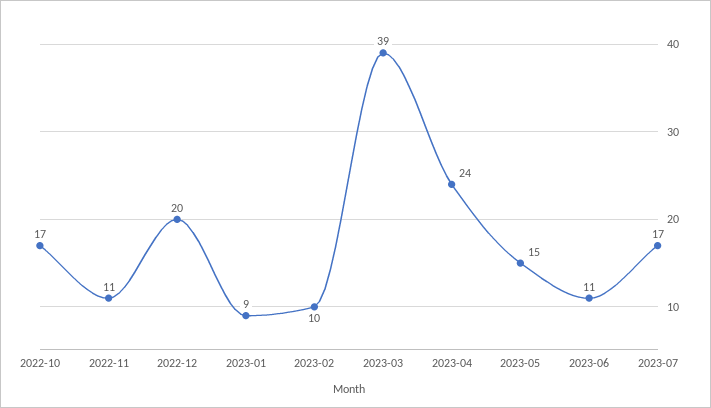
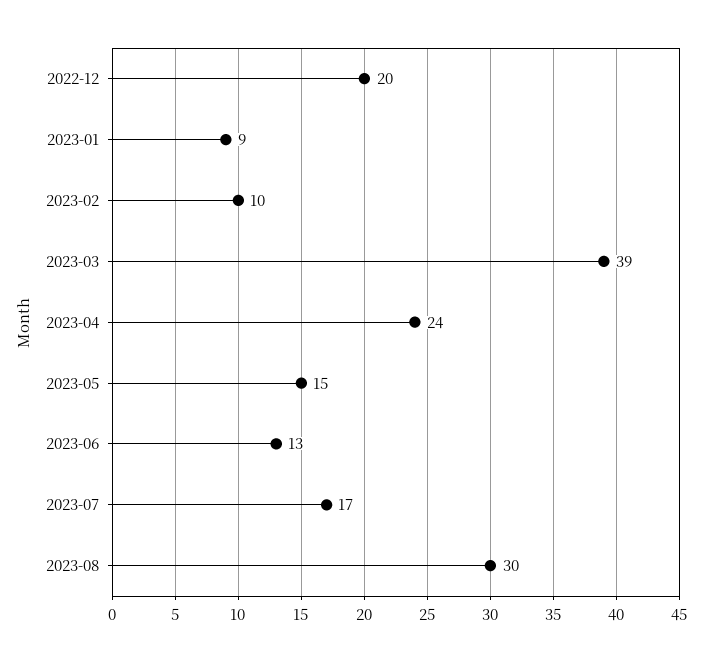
2022-10: 17 -> none
2022-11: 11 -> none
2023-06: 11 -> 13
2023-08: none -> 30

